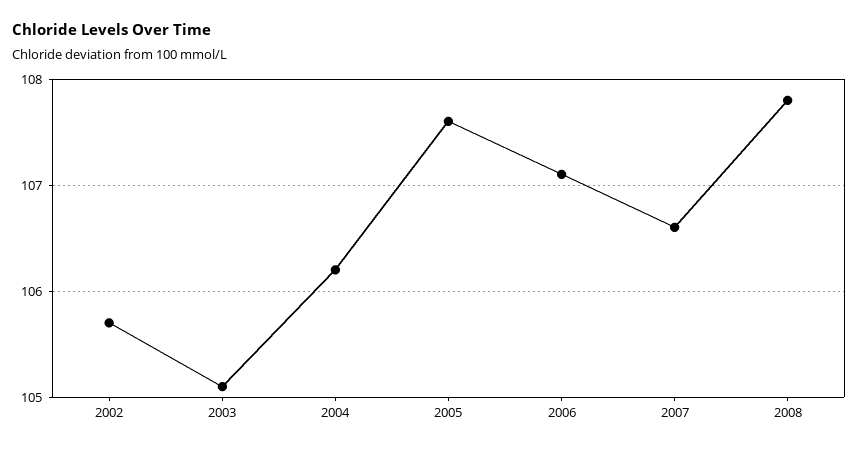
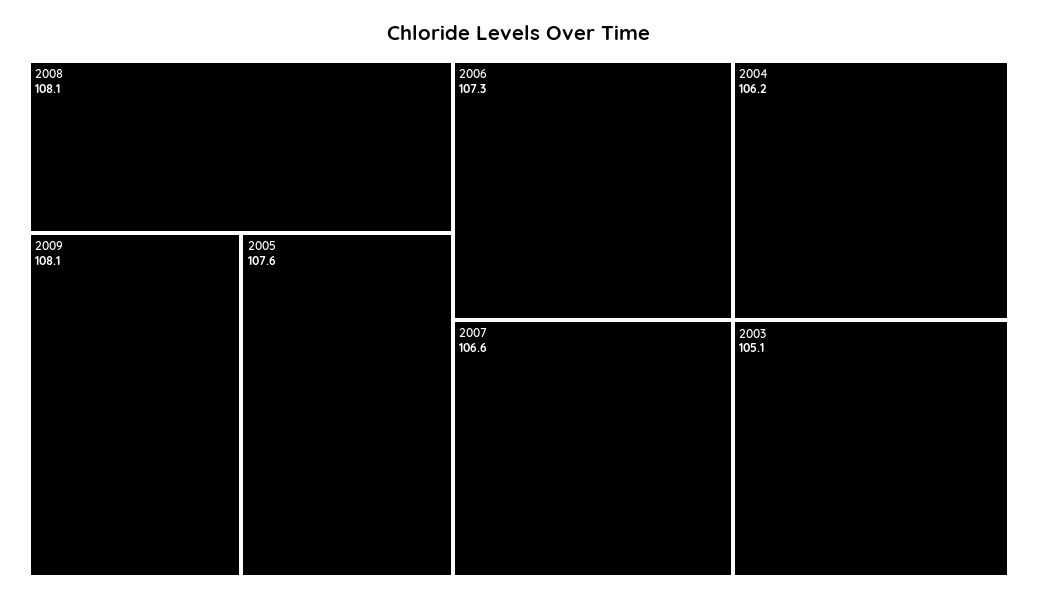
2002: 105.7 -> none
2006: 107.1 -> 107.3
2008: 107.8 -> 108.1
2009: none -> 108.1

